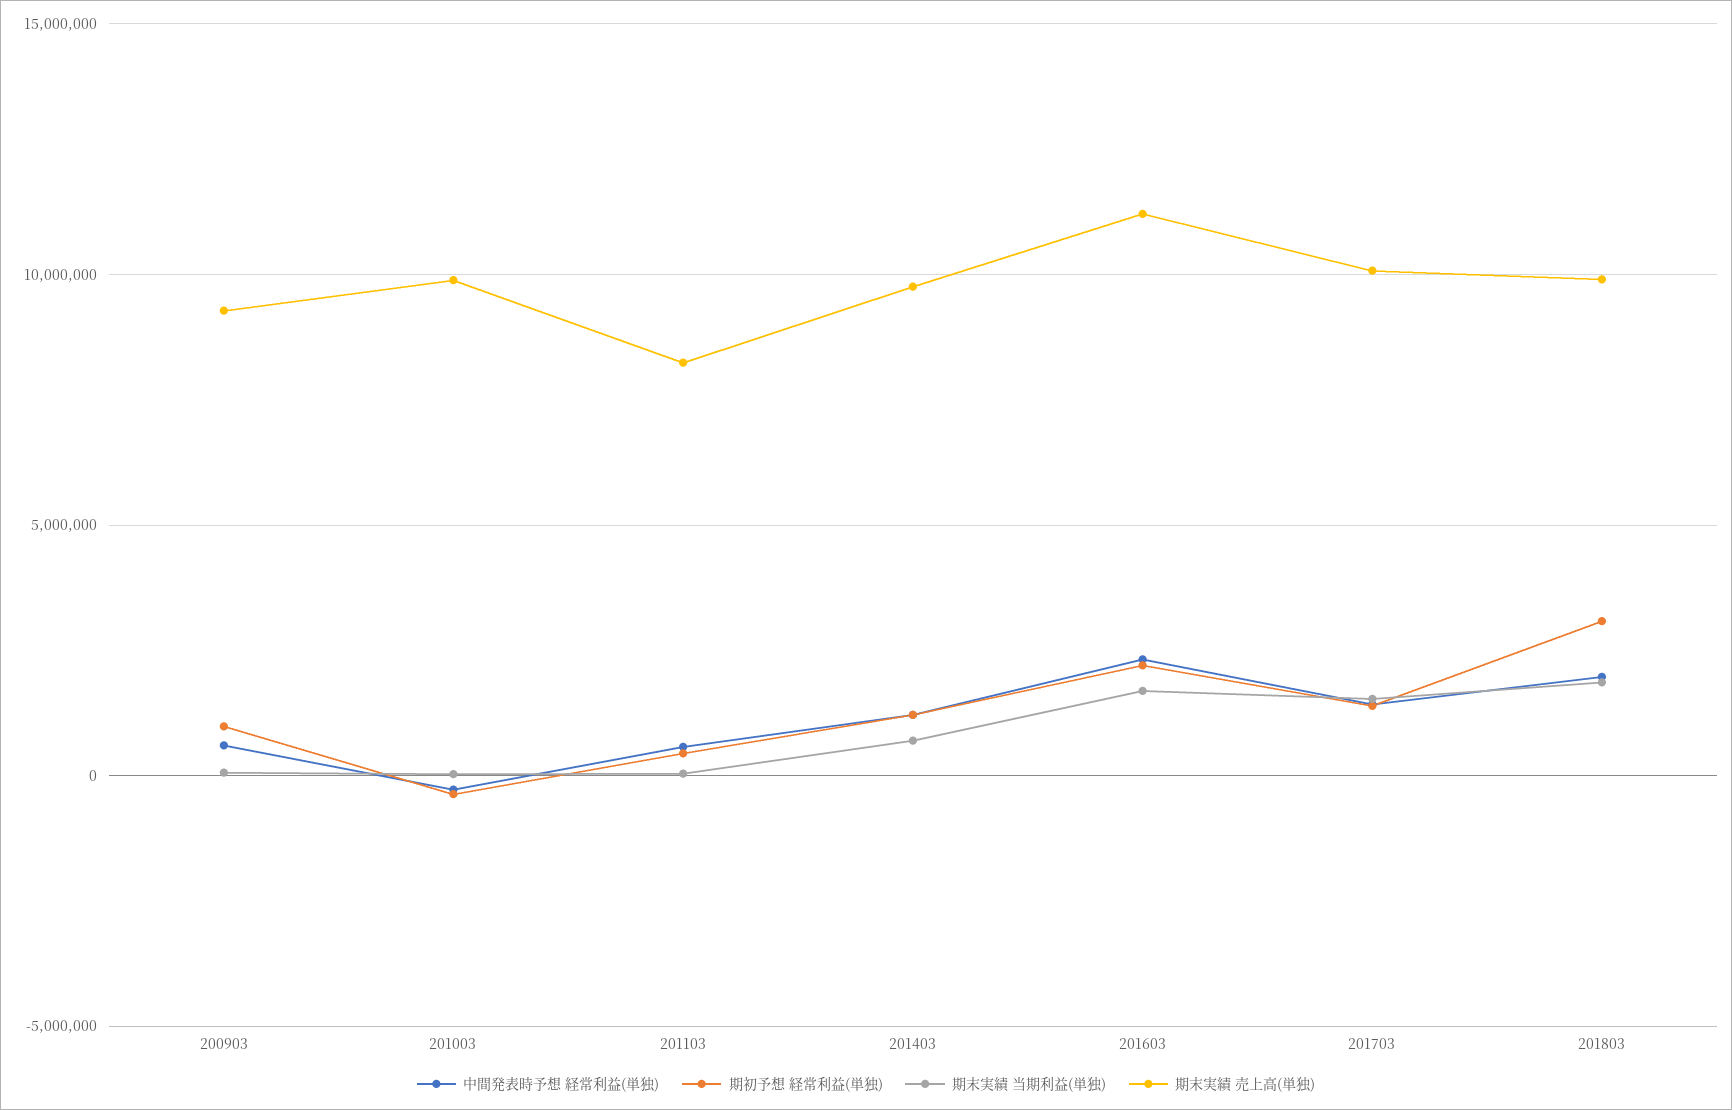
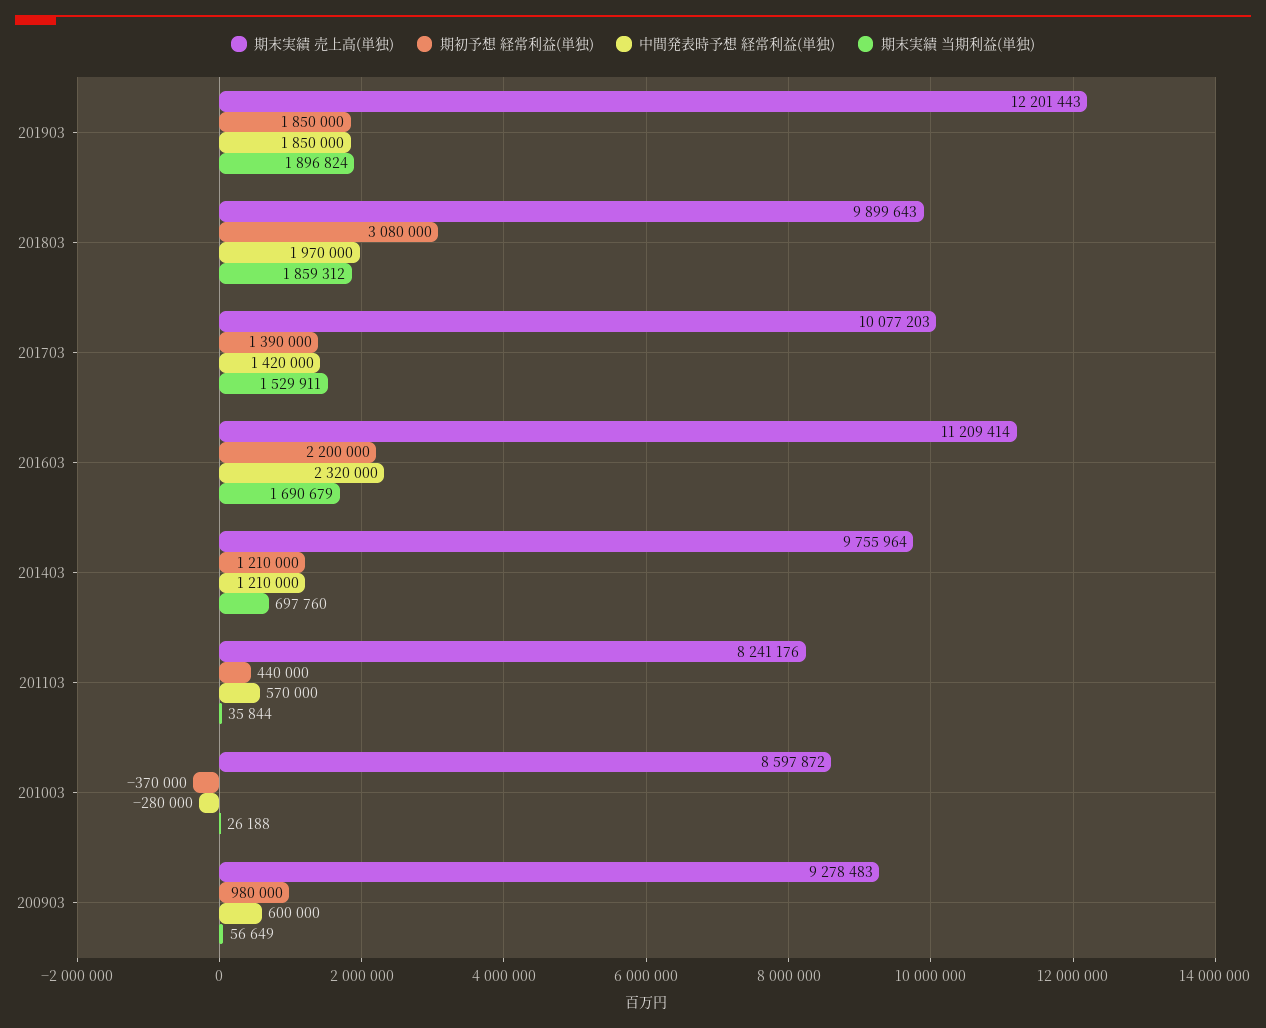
期末実績 売上高(単独), 201003: 10000000 -> 8597872
期末実績 売上高(単独), 201903: none -> 12201443
期初予想 経常利益(単独), 201903: none -> 1850000
中間発表時予想 経常利益(単独), 201903: none -> 1850000
期末実績 当期利益(単独), 201903: none -> 1896824

